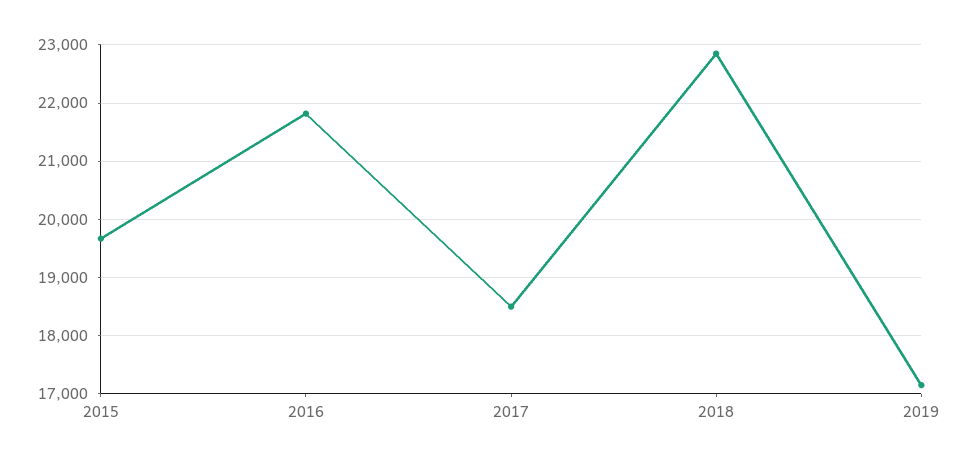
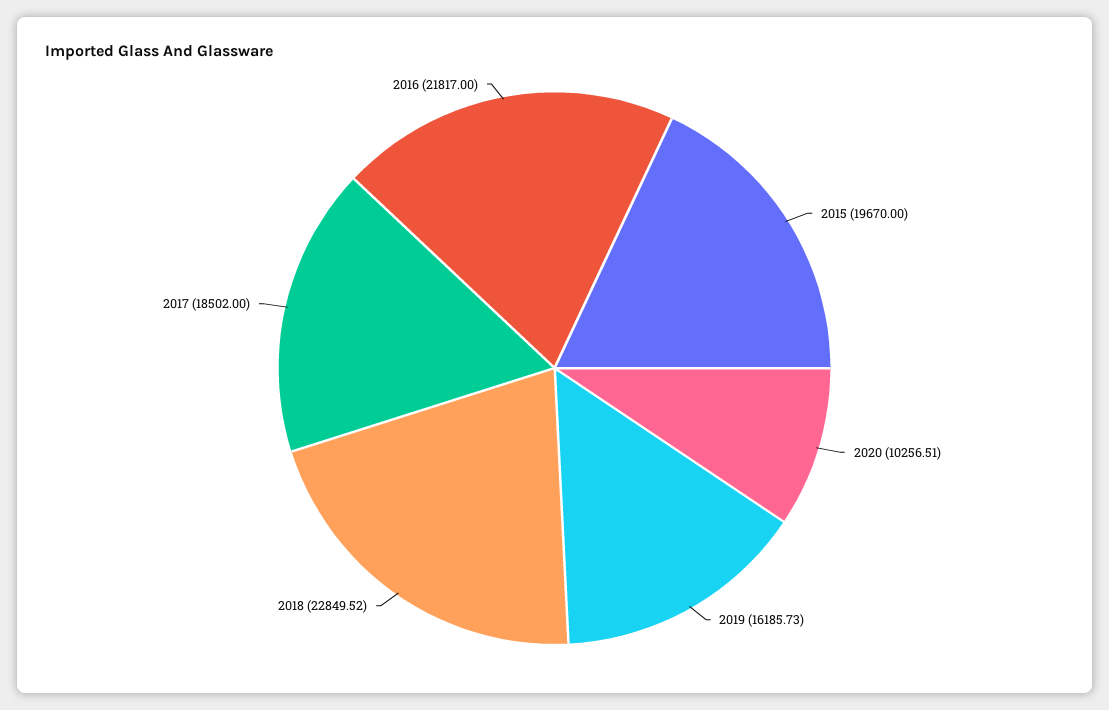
2019: 17200 -> 16185.73
2020: none -> 10256.51

